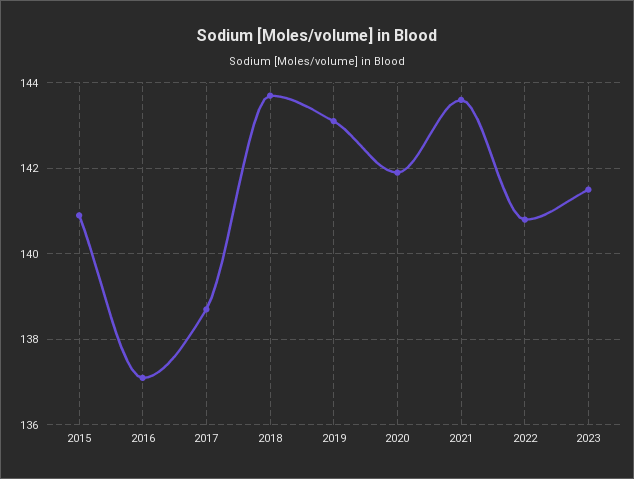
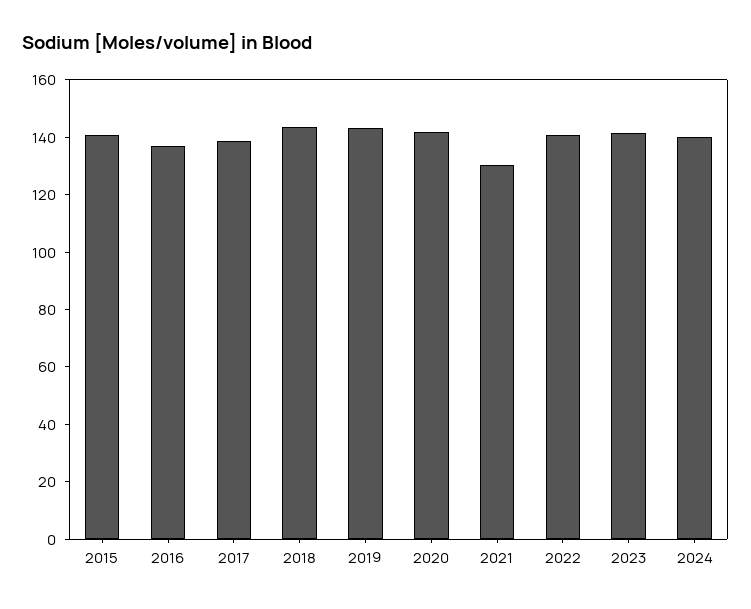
2021: 143.5 -> 130
2024: none -> 140

